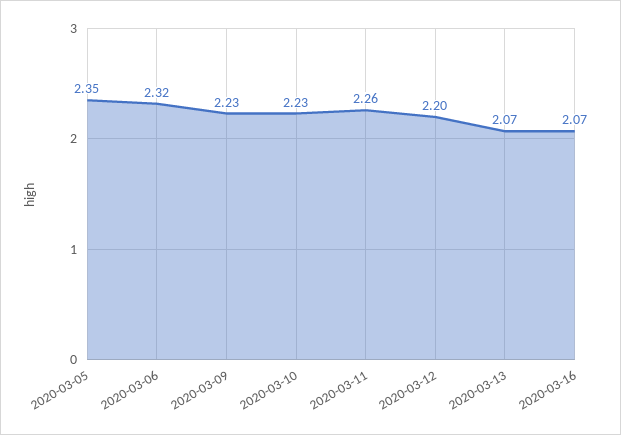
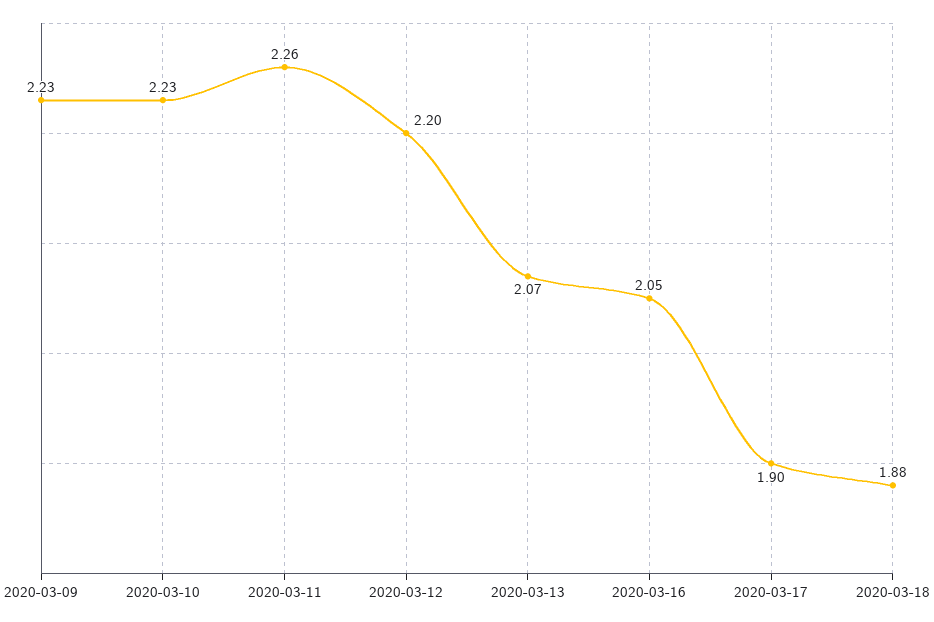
2020-03-05: 2.35 -> none
2020-03-06: 2.32 -> none
2020-03-16: 2.07 -> 2.05
2020-03-17: none -> 1.9
2020-03-18: none -> 1.88

